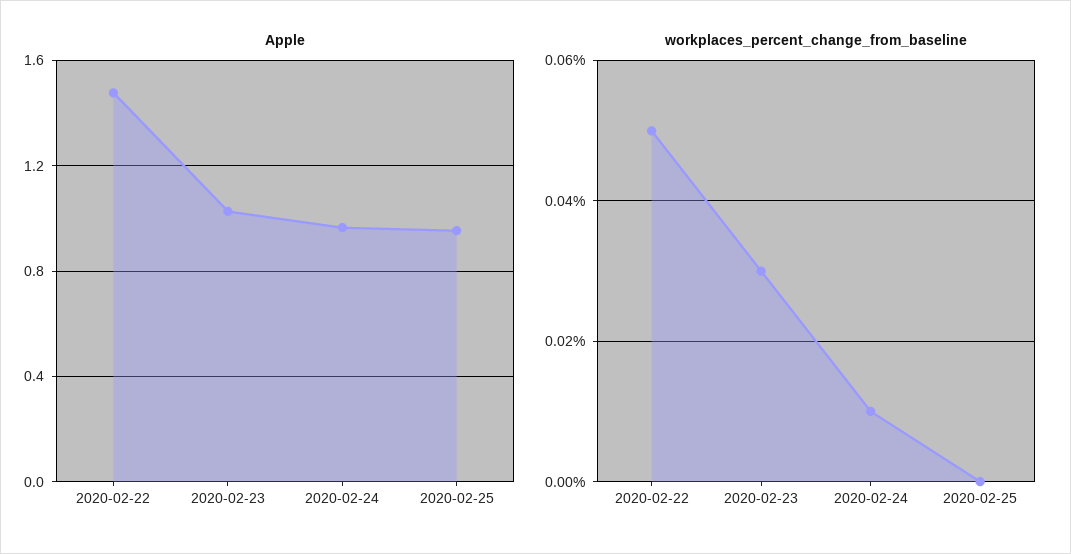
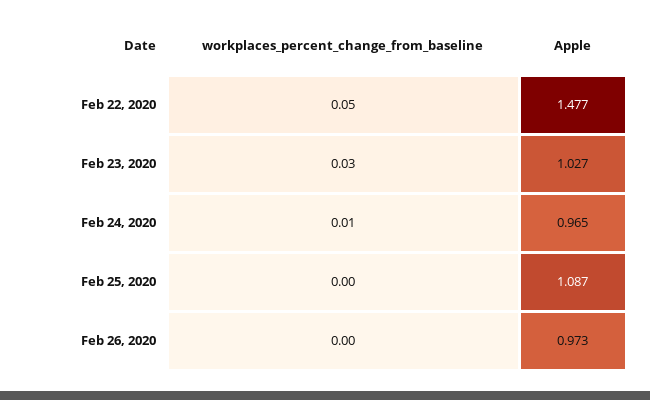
Apple, 2020-02-25: 0.95 -> 1.087
workplaces_percent_change_from_baseline, Feb 26, 2020: none -> 0
Apple, Feb 26, 2020: none -> 0.973

